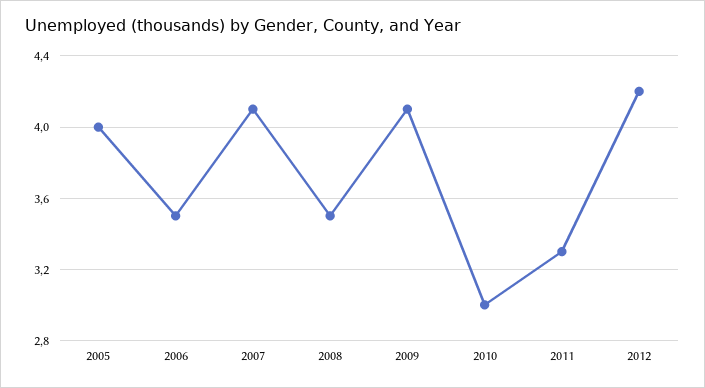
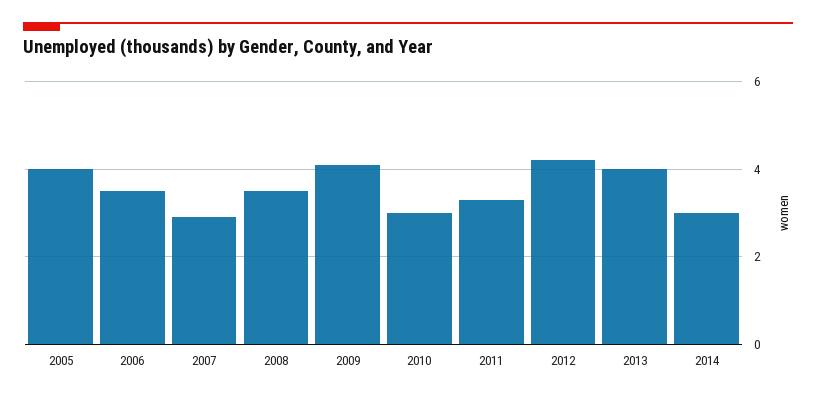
2007: 4.1 -> 3
2013: none -> 4
2014: none -> 3

